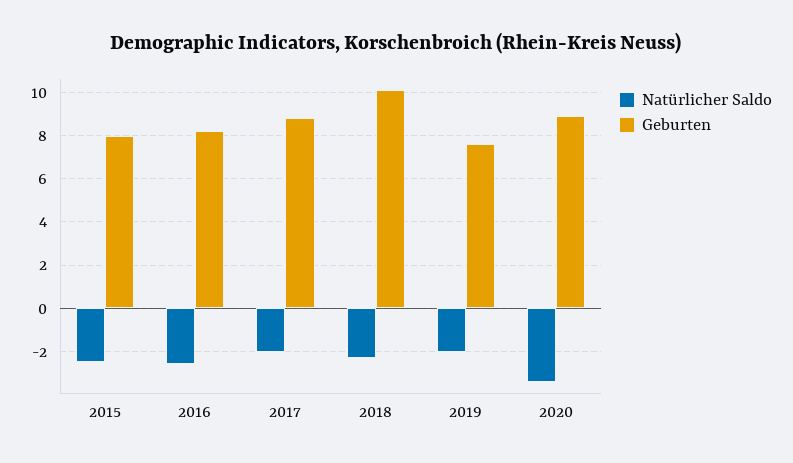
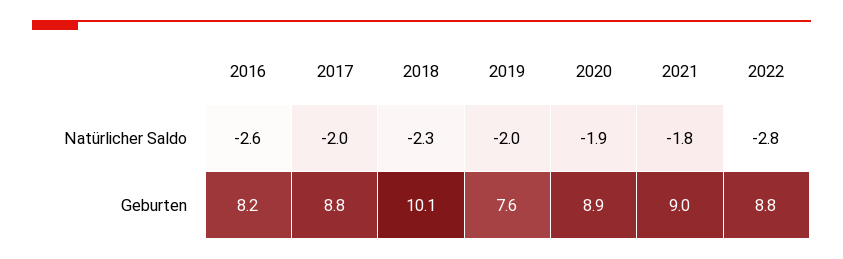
Natürlicher Saldo, 2015: -2.5 -> none
Geburten, 2015: 8 -> none
Natürlicher Saldo, 2020: -3.5 -> -1.9
Natürlicher Saldo, 2021: none -> -1.8
Natürlicher Saldo, 2022: none -> -2.8
Geburten, 2021: none -> 9
Geburten, 2022: none -> 8.8

